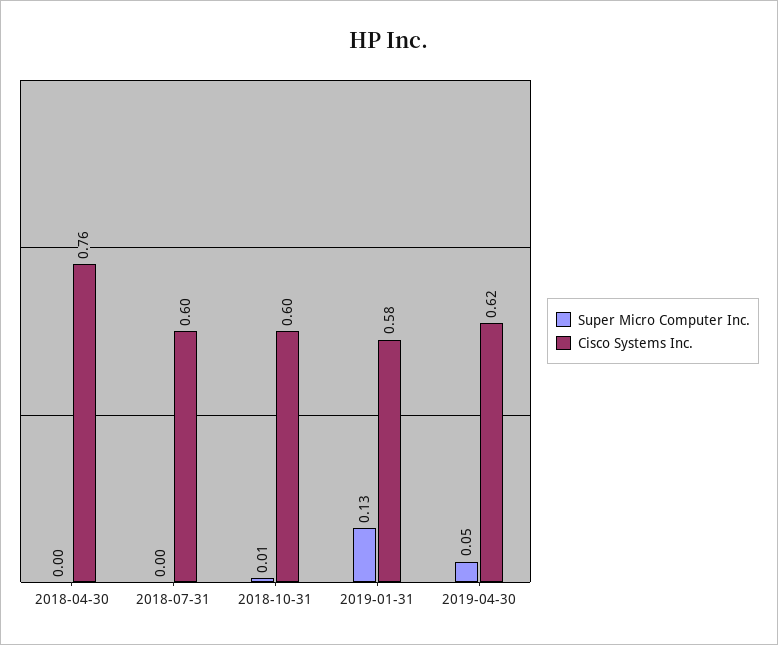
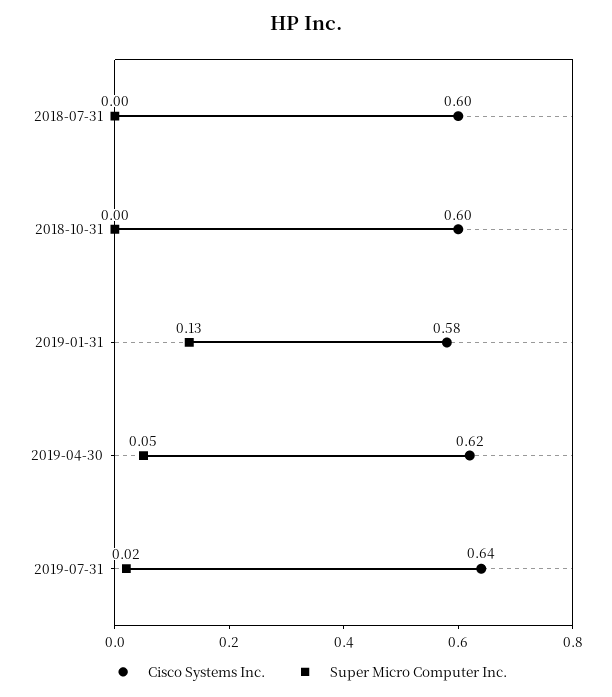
Super Micro Computer Inc., 2018-04-30: 0 -> none
Cisco Systems Inc., 2018-04-30: 0.76 -> none
Super Micro Computer Inc., 2018-10-31: 0.01 -> 0
Cisco Systems Inc., 2019-07-31: none -> 0.64
Super Micro Computer Inc., 2019-07-31: none -> 0.02

